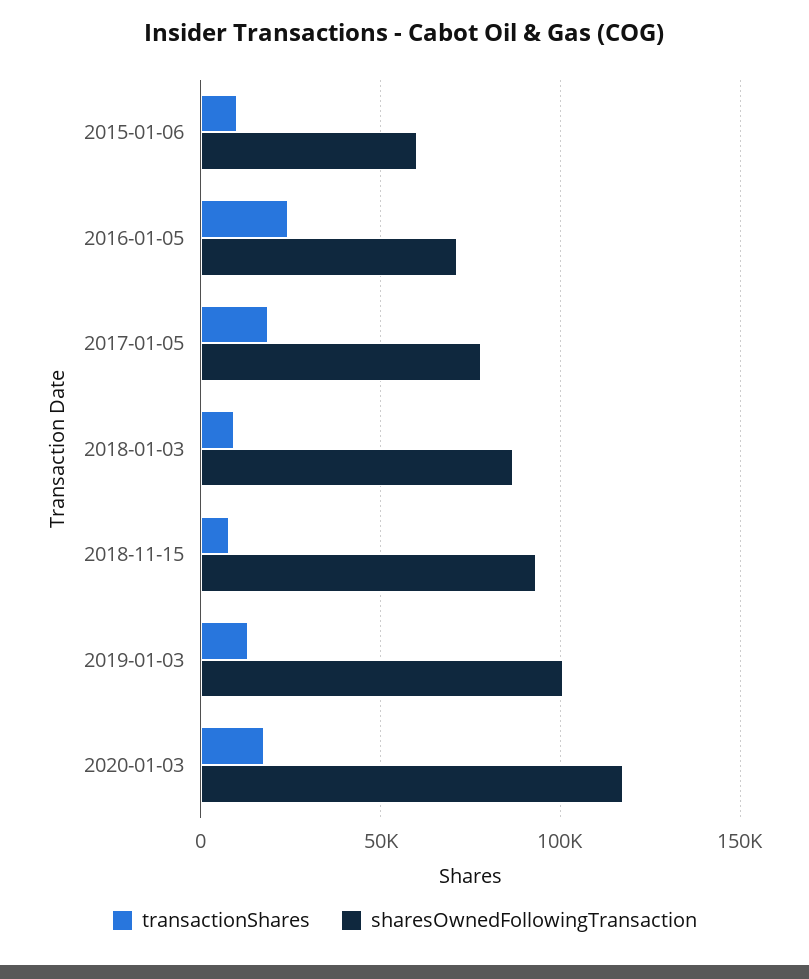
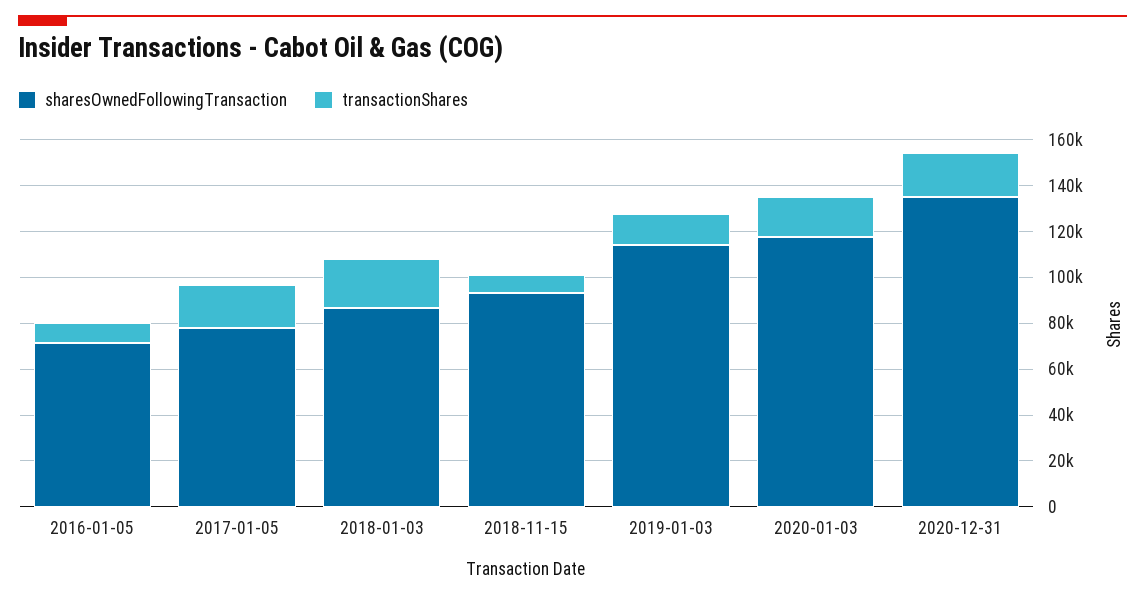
transactionShares, 2015-01-06: 10000 -> none
sharesOwnedFollowingTransaction, 2015-01-06: 60000 -> none
transactionShares, 2016-01-05: 25000 -> 10000
transactionShares, 2018-01-03: 10000 -> 20000
sharesOwnedFollowingTransaction, 2019-01-03: 100000 -> 115000
sharesOwnedFollowingTransaction, 2020-12-31: none -> 135000
transactionShares, 2020-12-31: none -> 20000

